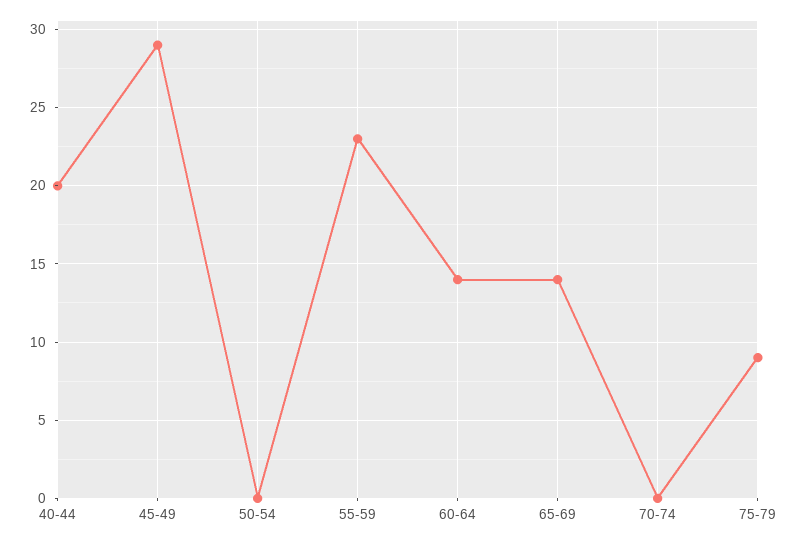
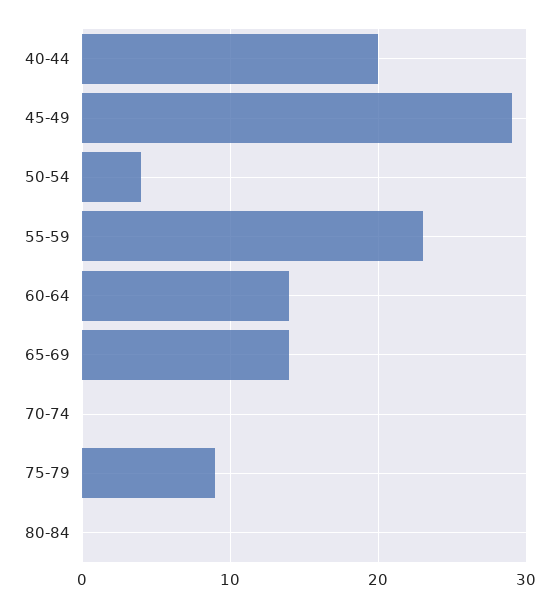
50-54: 0 -> 4
80-84: none -> 0

